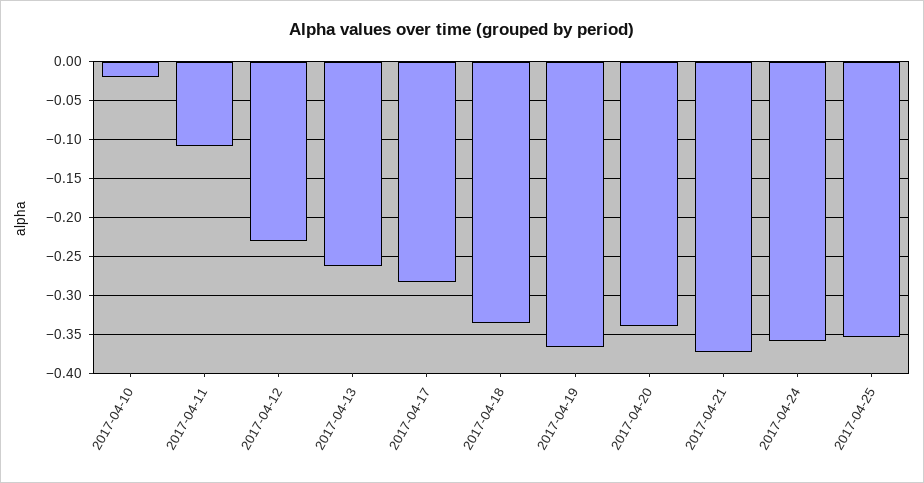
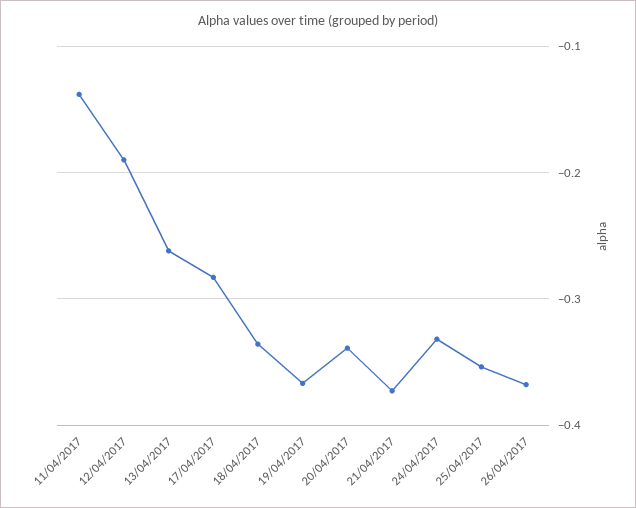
2017-04-10: -0.02 -> none
2017-04-11: -0.11 -> -0.14
2017-04-12: -0.23 -> -0.19
2017-04-24: -0.36 -> -0.33
26/04/2017: none -> -0.37

